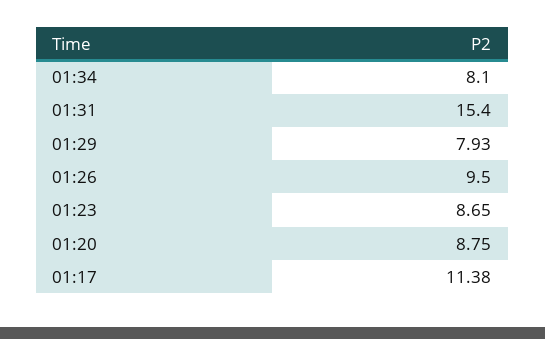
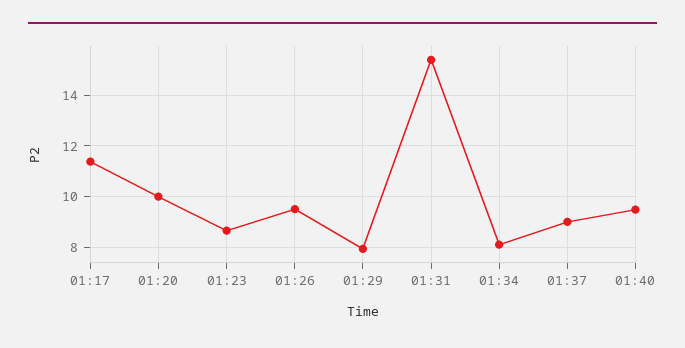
01:20: 8.75 -> 10
01:37: none -> 9
01:40: none -> 9.5

